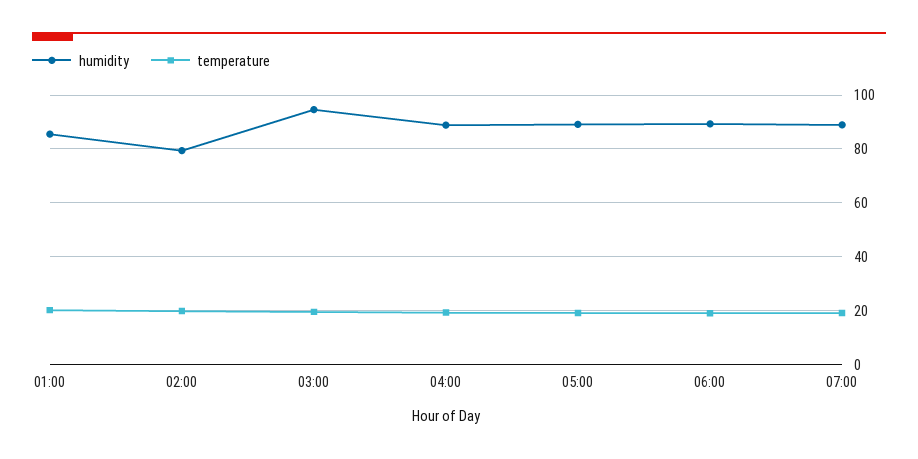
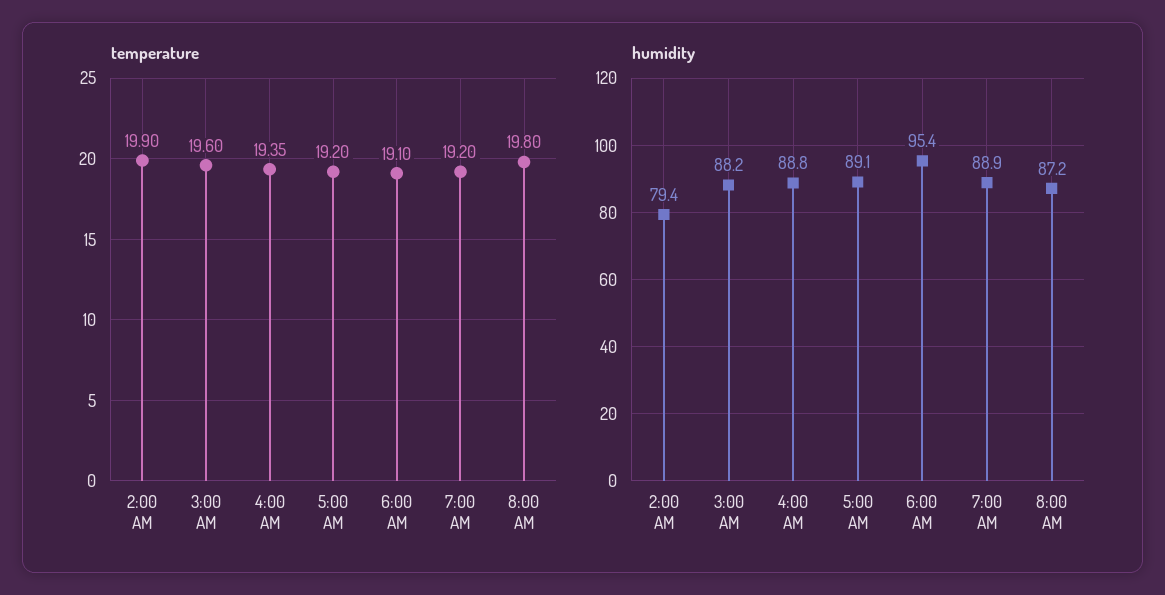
humidity, 01:00: 85 -> none
temperature, 01:00: 20 -> none
humidity, 03:00: 95 -> 88.2
humidity, 06:00: 90 -> 95.4
temperature, 8:00 AM: none -> 19.8
humidity, 8:00 AM: none -> 87.2

